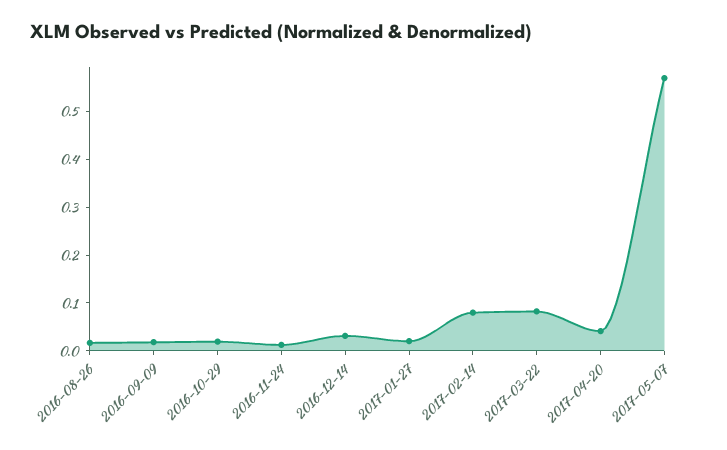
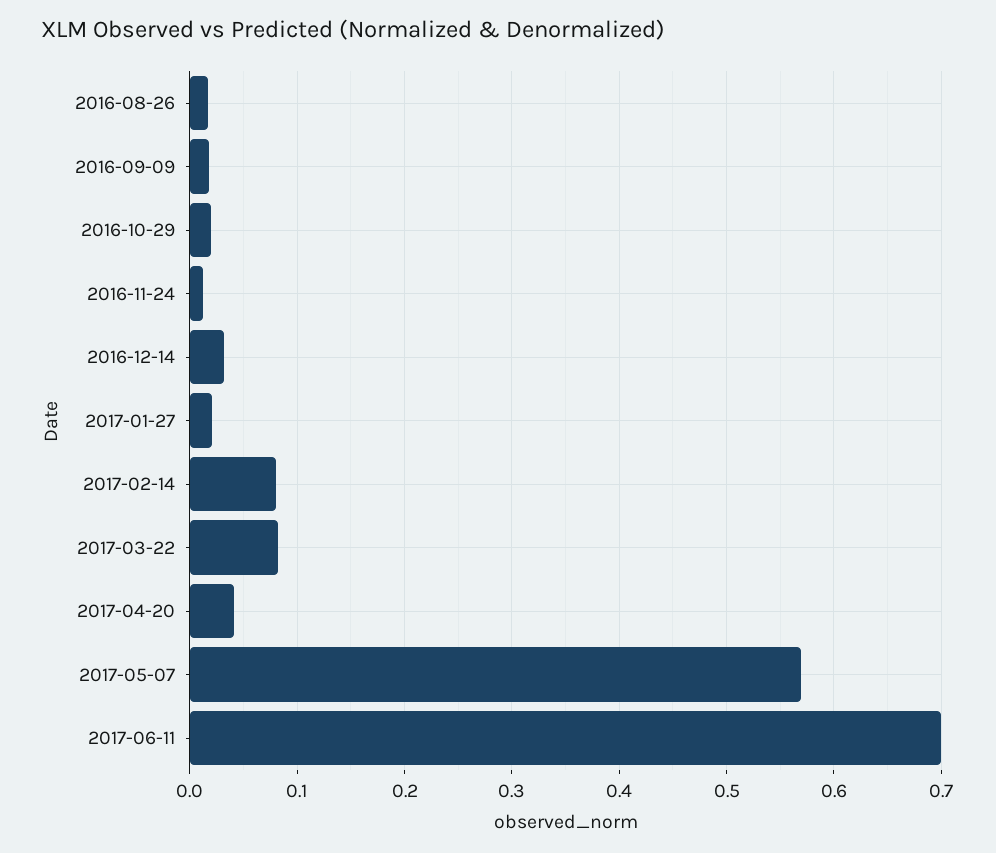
2017-06-11: none -> 0.7

